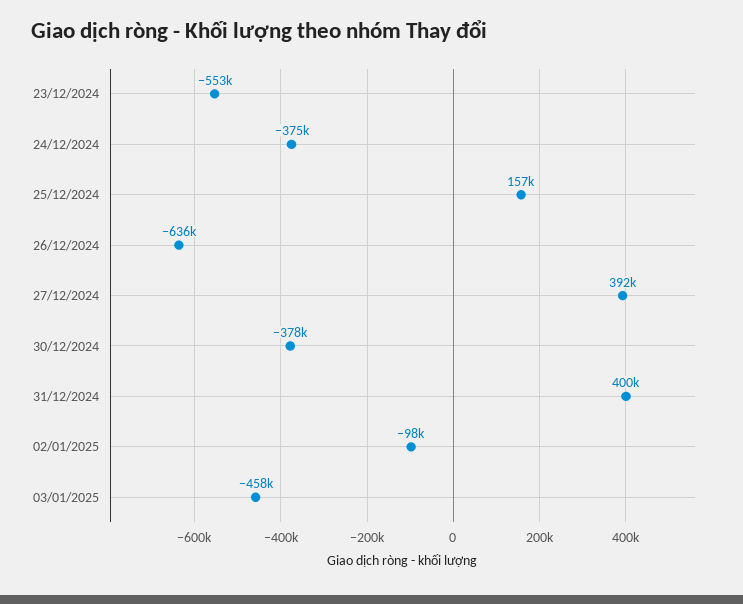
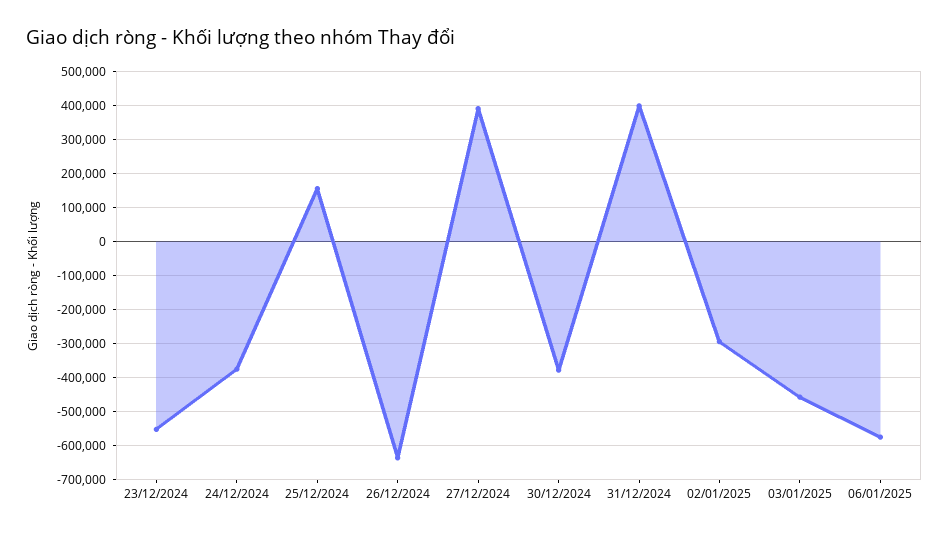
02/01/2025: -98000 -> -300000
06/01/2025: none -> -580000

